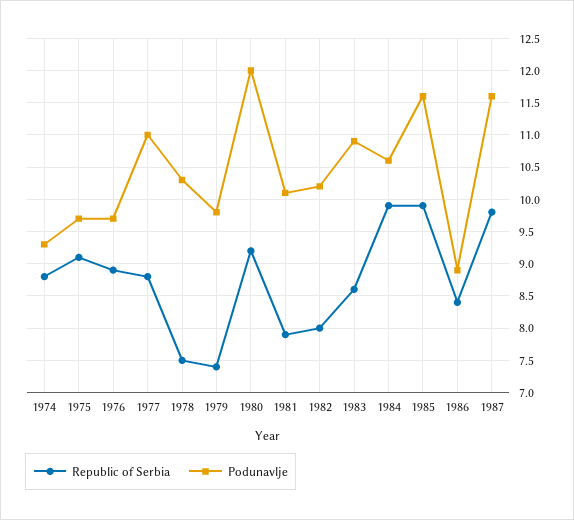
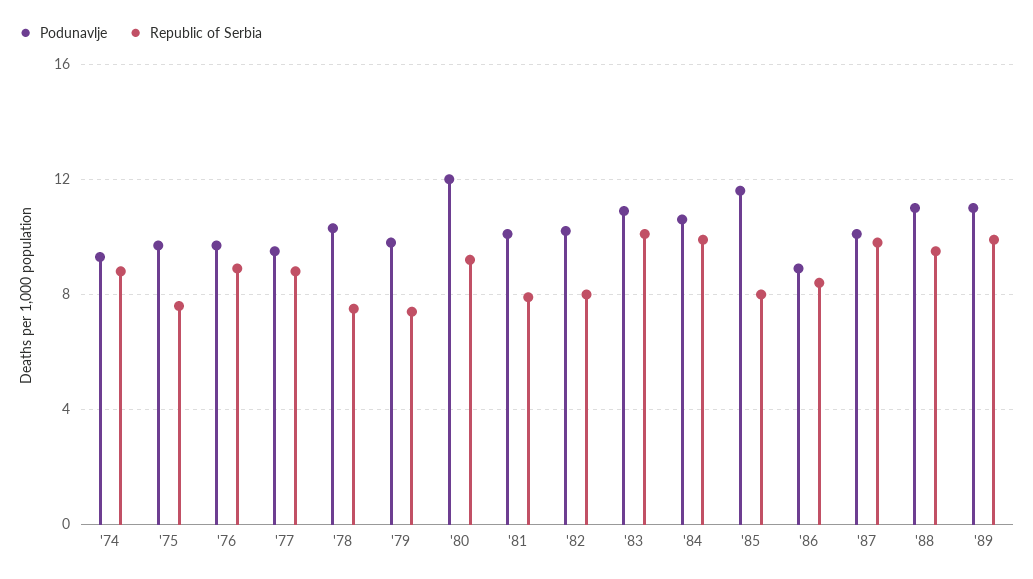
Republic of Serbia, 1975: 9.1 -> 7.5
Podunavlje, 1977: 11 -> 9.5
Republic of Serbia, 1983: 8.6 -> 10
Republic of Serbia, 1985: 9.9 -> 8
Podunavlje, 1987: 11.6 -> 10
Podunavlje, '88: none -> 11
Republic of Serbia, '88: none -> 9.5
Podunavlje, '89: none -> 11
Republic of Serbia, '89: none -> 10

